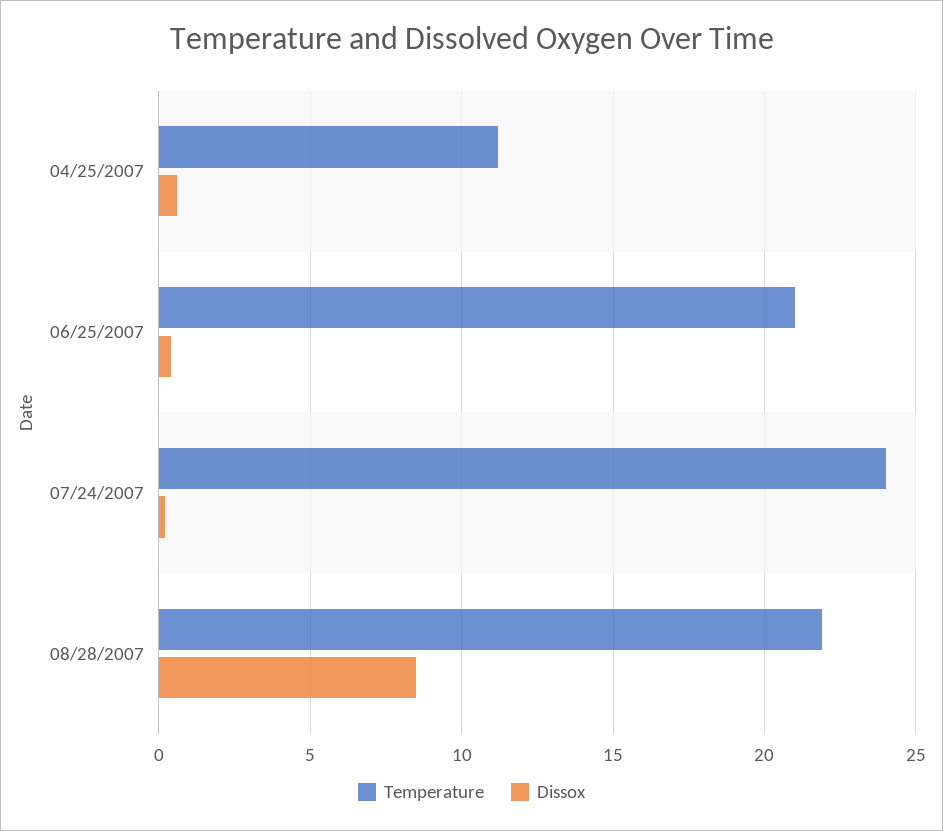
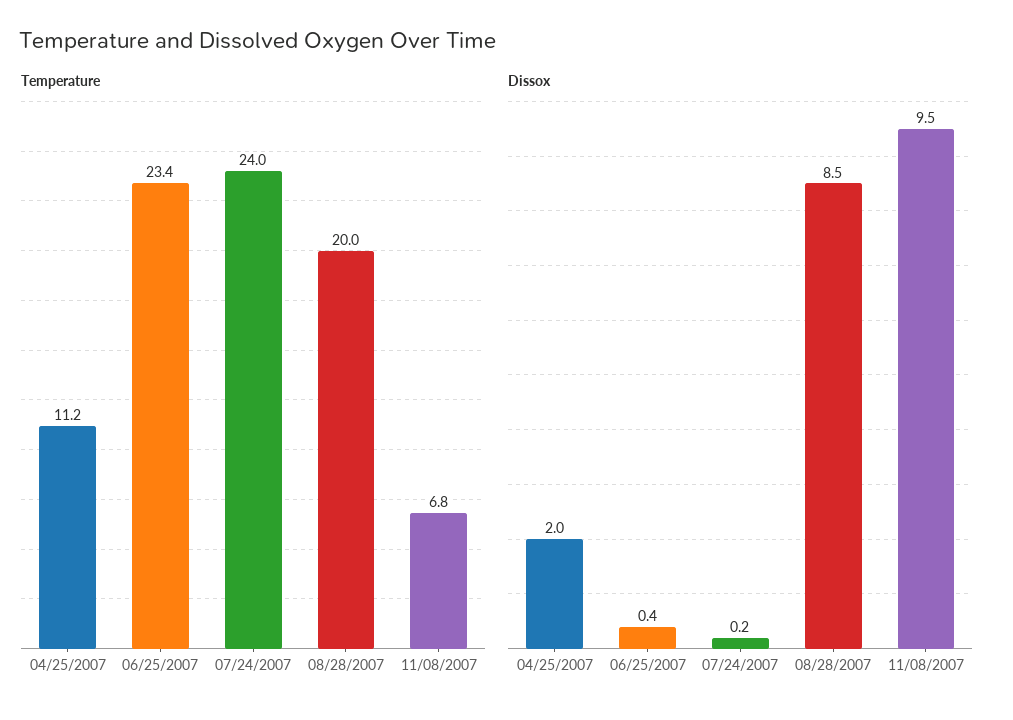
Dissox, 04/25/2007: 0.5 -> 2
Temperature, 06/25/2007: 21 -> 23.4
Temperature, 08/28/2007: 22 -> 20
Temperature, 11/08/2007: none -> 6.8
Dissox, 11/08/2007: none -> 9.5

